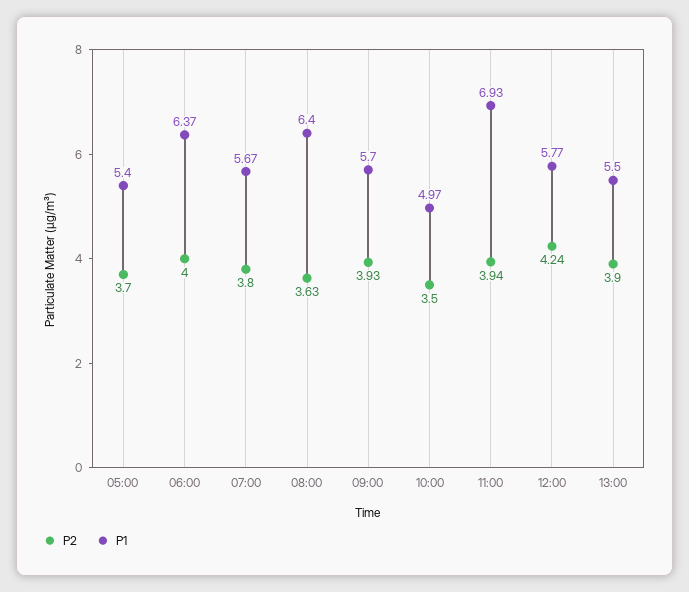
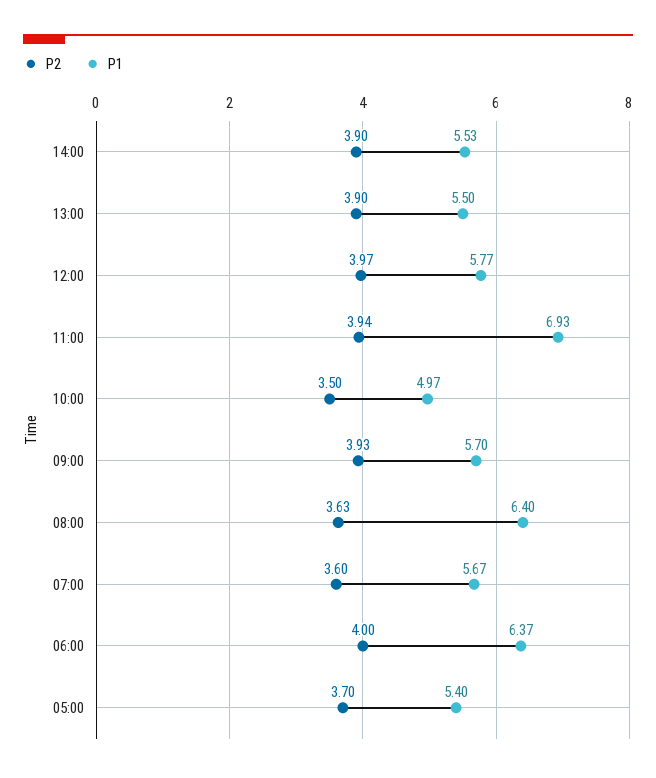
P2, 07:00: 3.8 -> 3.6
P2, 12:00: 4.24 -> 3.97
P2, 14:00: none -> 3.9
P1, 14:00: none -> 5.53

